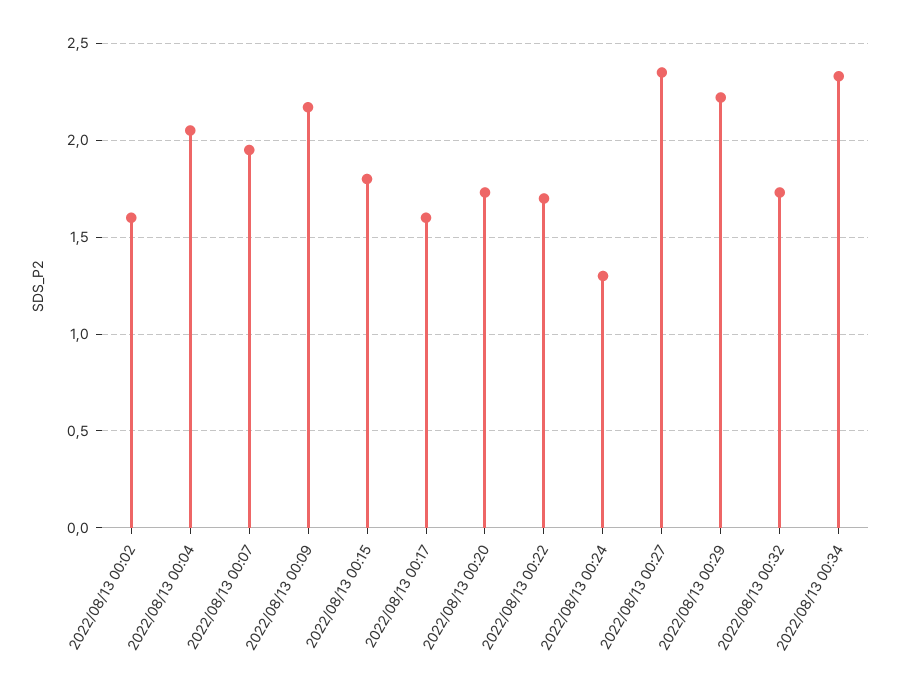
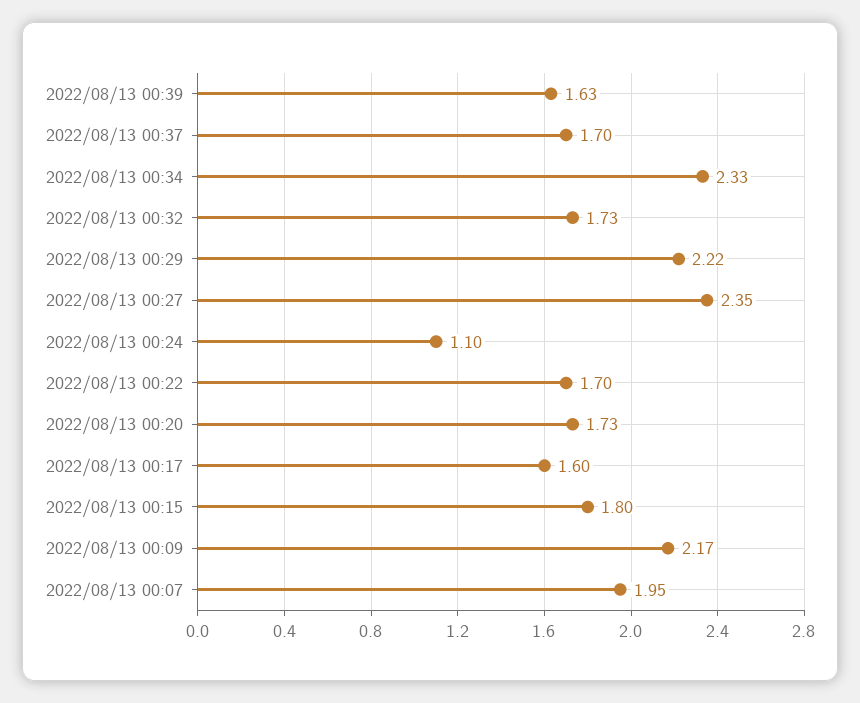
2022/08/13 00:02: 1.6 -> none
2022/08/13 00:04: 2.05 -> none
2022/08/13 00:24: 1.3 -> 1.1
2022/08/13 00:39: none -> 1.63
2022/08/13 00:37: none -> 1.7

